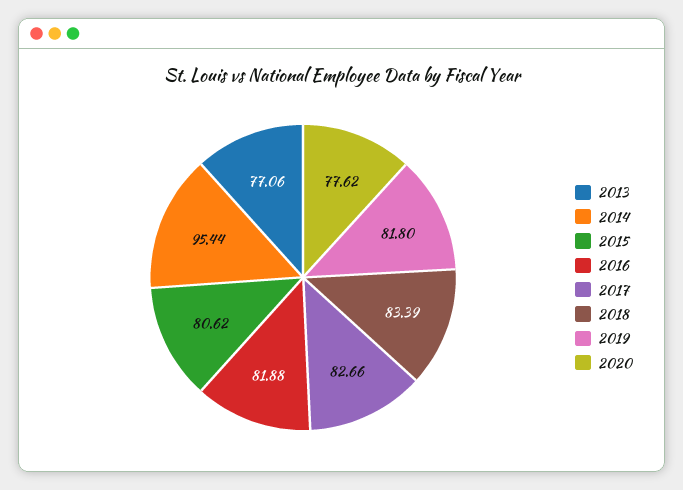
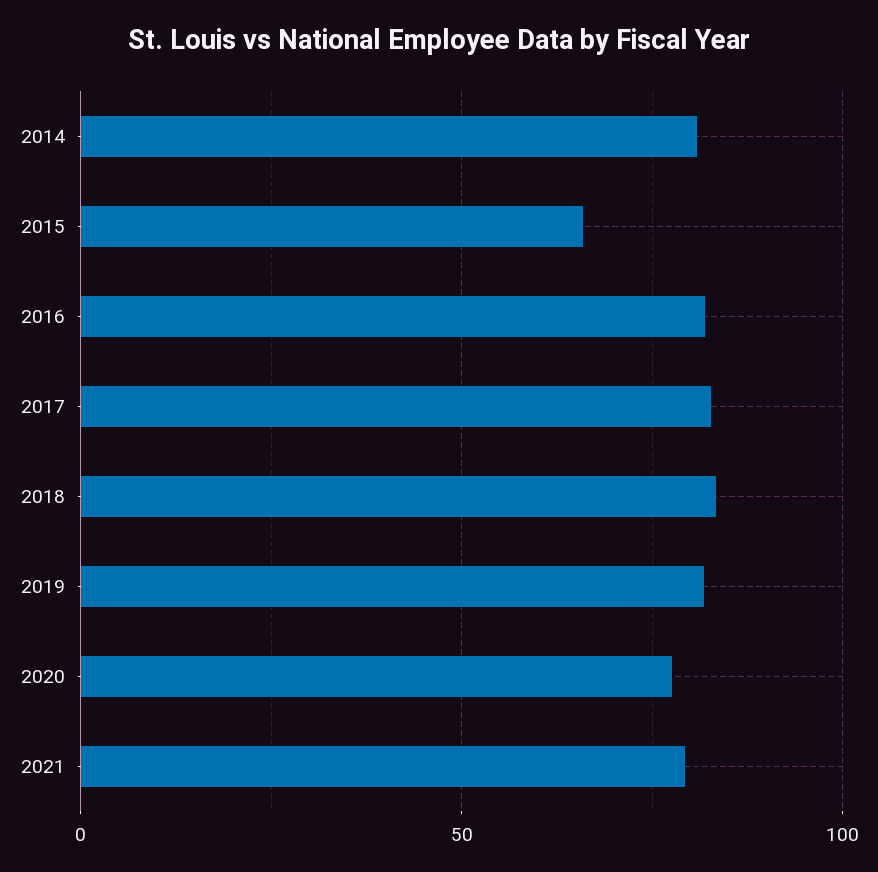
2013: 77.06 -> none
2014: 95.44 -> 80
2015: 80.62 -> 65
2021: none -> 80

